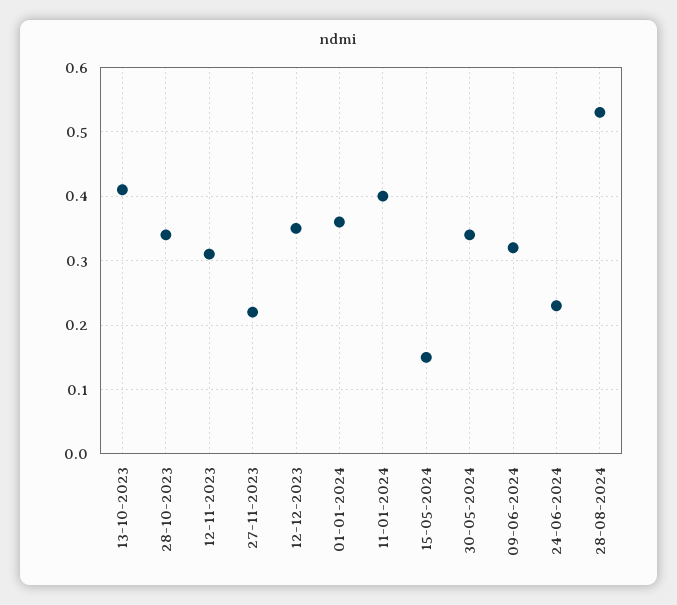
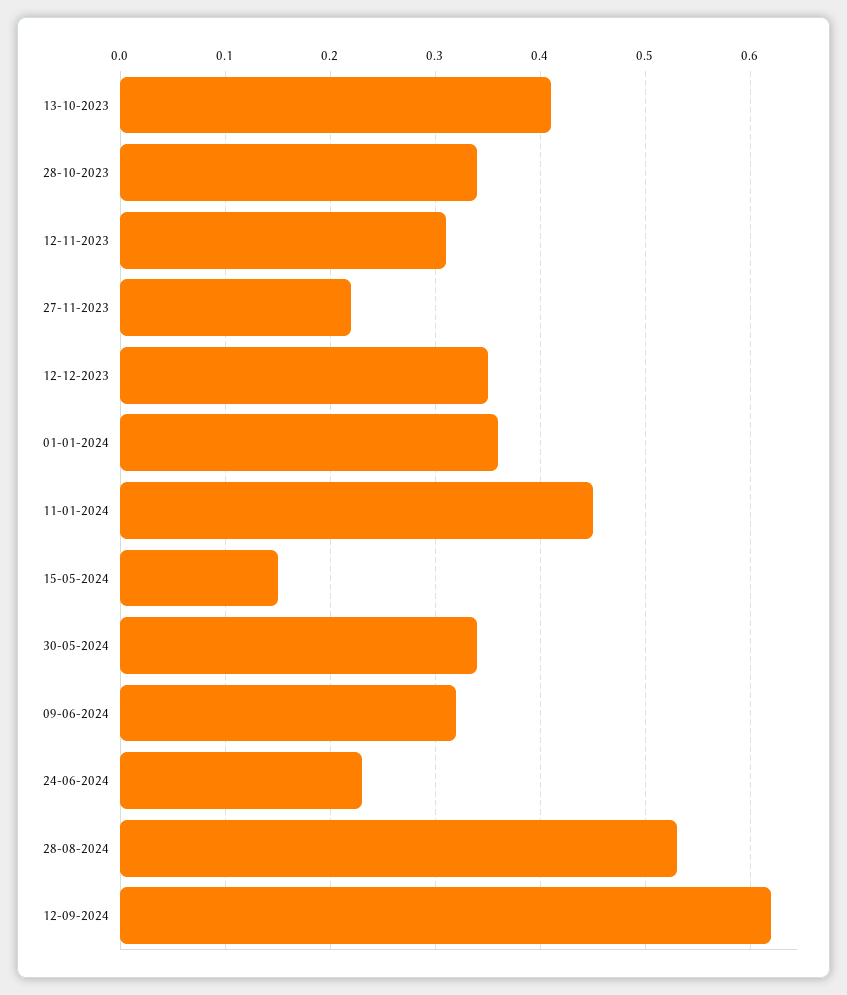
11-01-2024: 0.4 -> 0.45
12-09-2024: none -> 0.62

